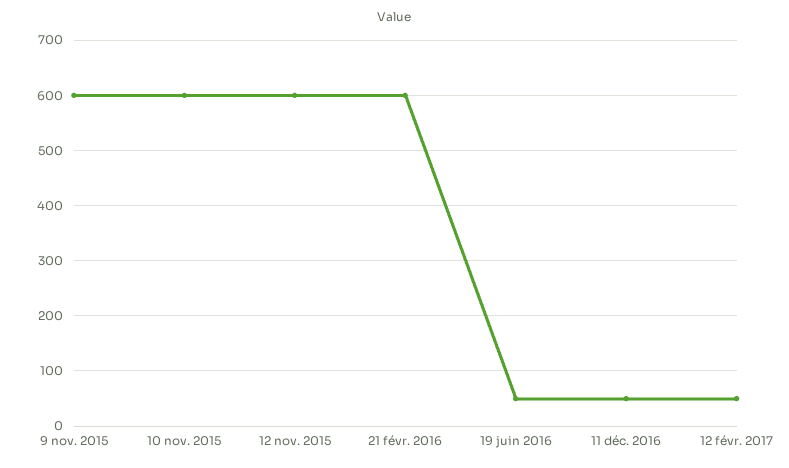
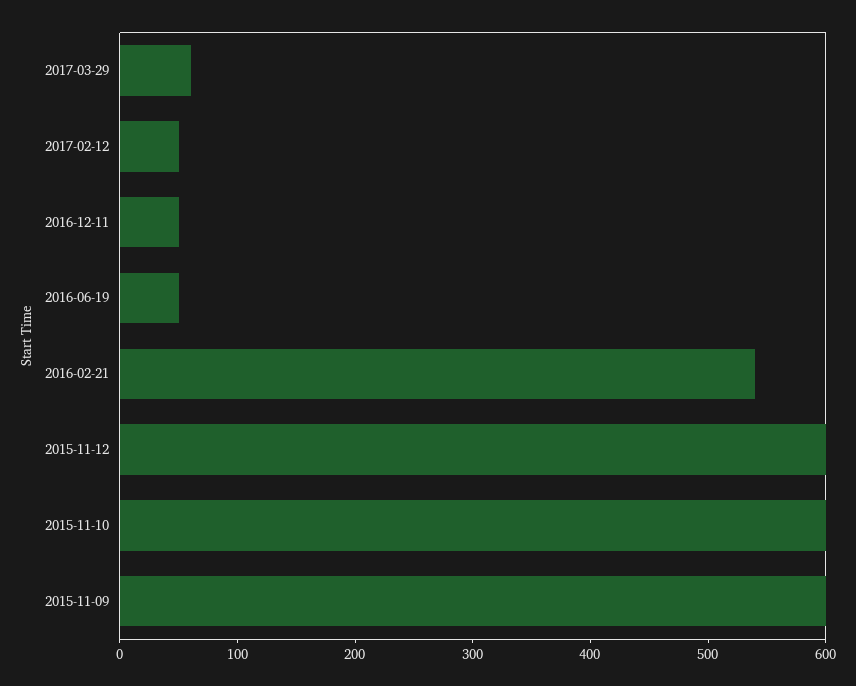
21 févr. 2016: 600 -> 540
2017-03-29: none -> 60

